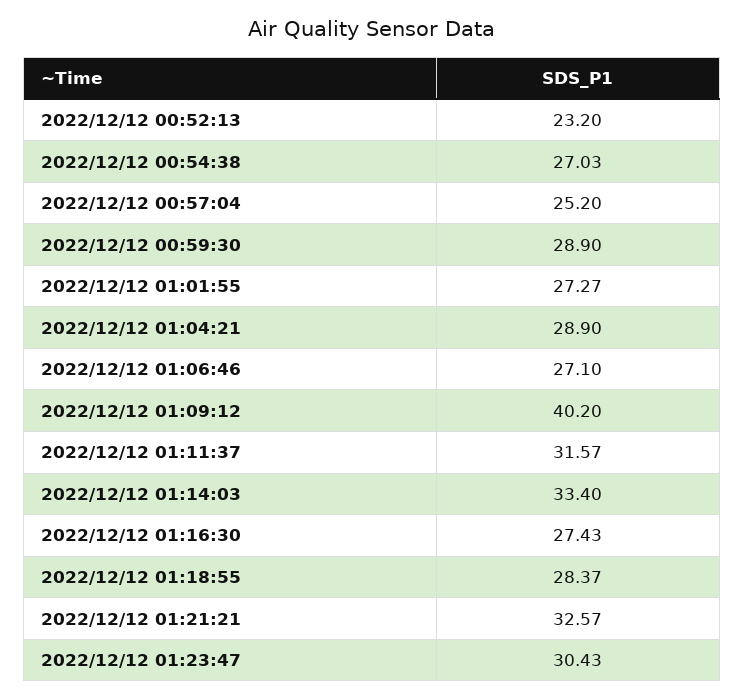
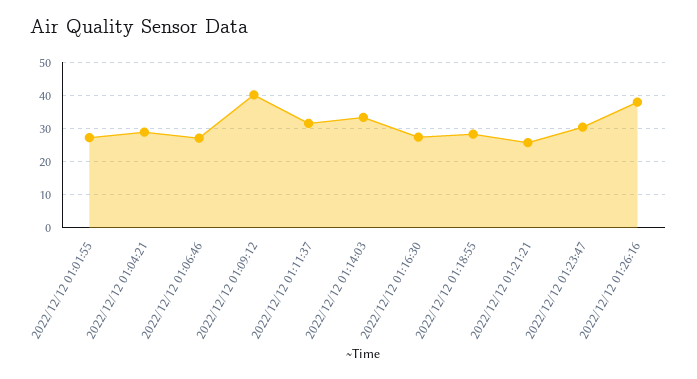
2022/12/12 00:52:13: 23.2 -> none
2022/12/12 00:54:38: 27.03 -> none
2022/12/12 00:57:04: 25.2 -> none
2022/12/12 00:59:30: 28.9 -> none
2022/12/12 01:21:21: 32.57 -> 26
2022/12/12 01:26:16: none -> 38

